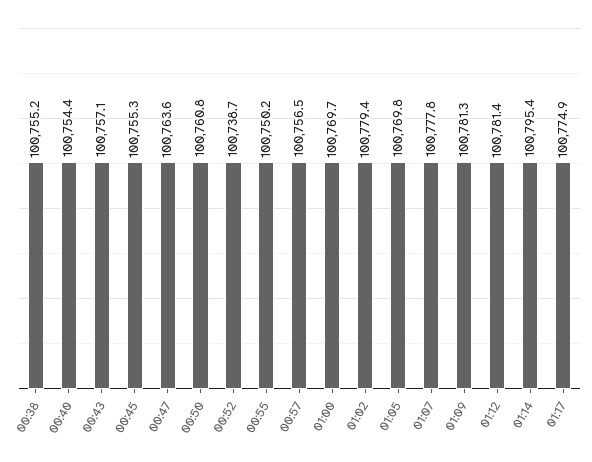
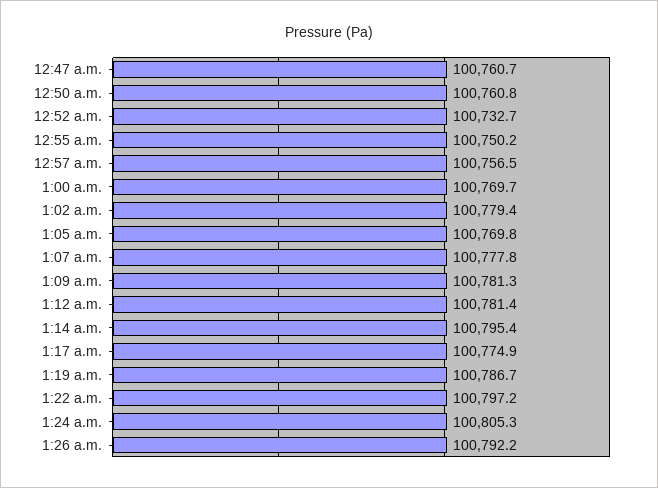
00:38: 100755.2 -> none
00:40: 100754.4 -> none
00:43: 100757.1 -> none
00:45: 100755.3 -> none
00:47: 100763.6 -> 100760.7
00:52: 100738.7 -> 100732.7
1:19 a.m.: none -> 100786.7
1:22 a.m.: none -> 100797.2
1:24 a.m.: none -> 100805.3
1:26 a.m.: none -> 100792.2

